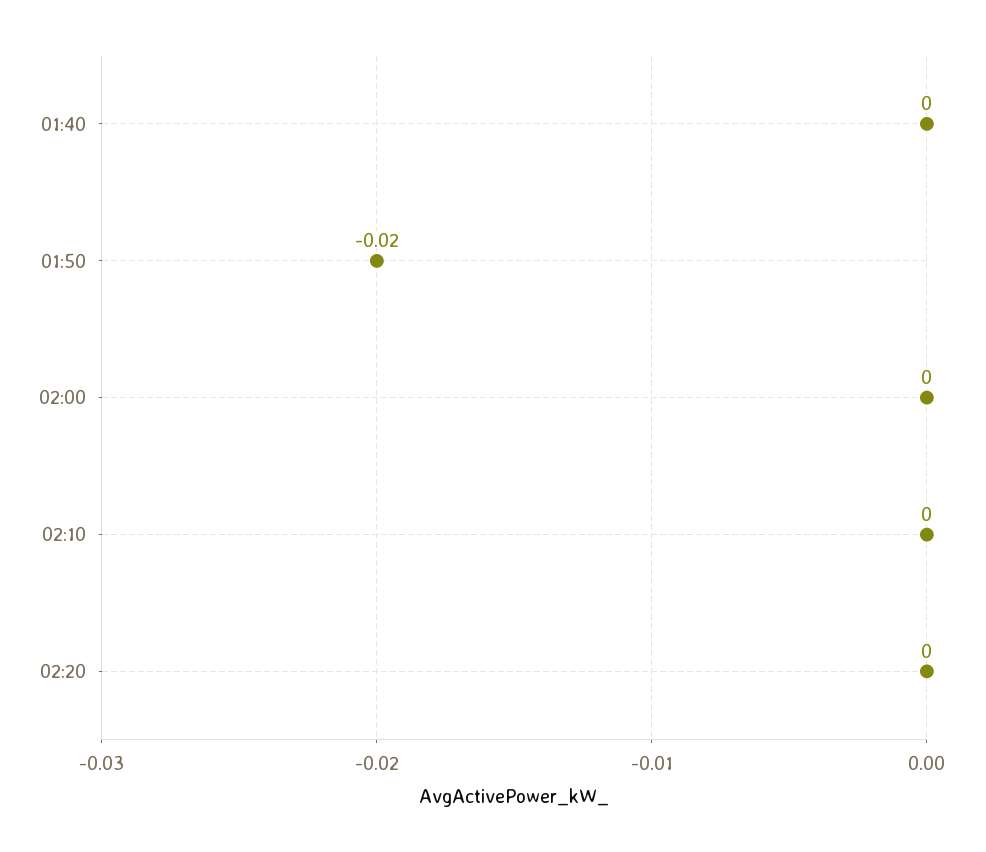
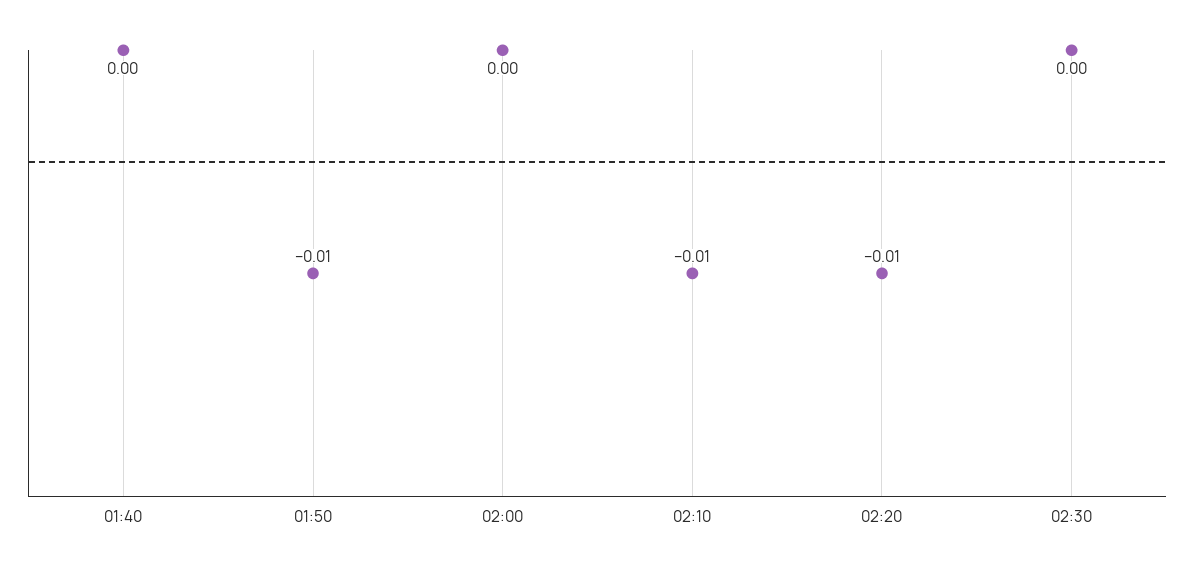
01:50: -0.02 -> -0.01
02:10: 0 -> -0.01
02:20: 0 -> -0.01
02:30: none -> 0

